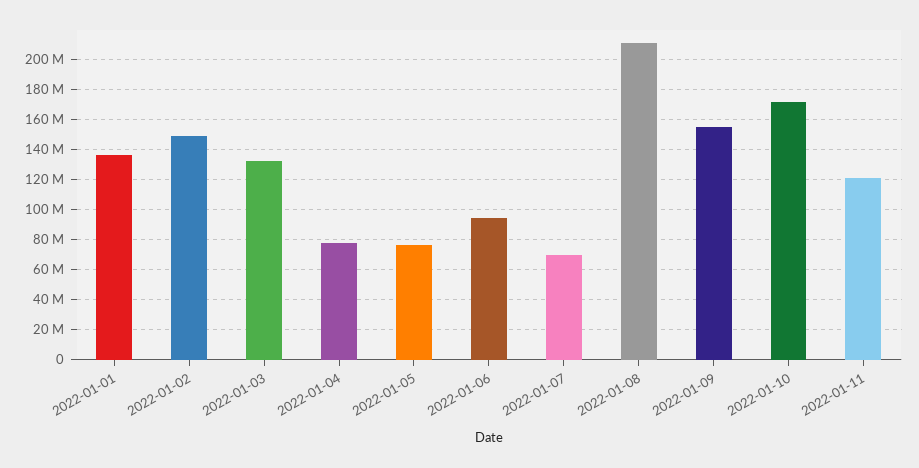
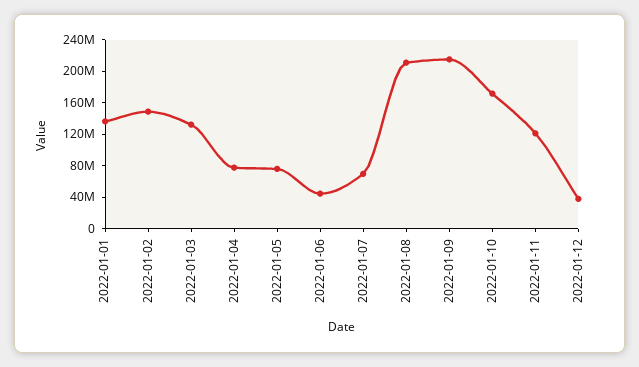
2022-01-06: 95000000 -> 40000000
2022-01-09: 155000000 -> 220000000
2022-01-12: none -> 40000000

